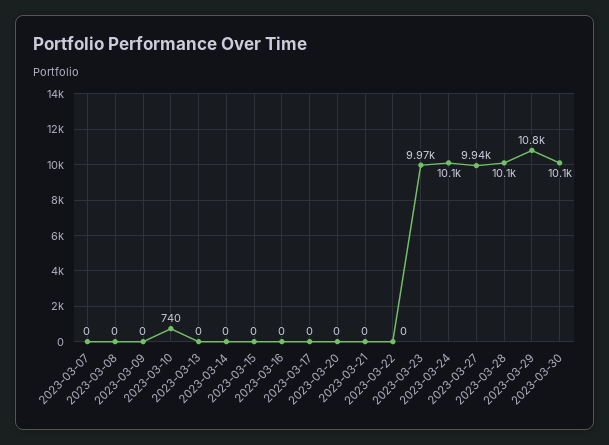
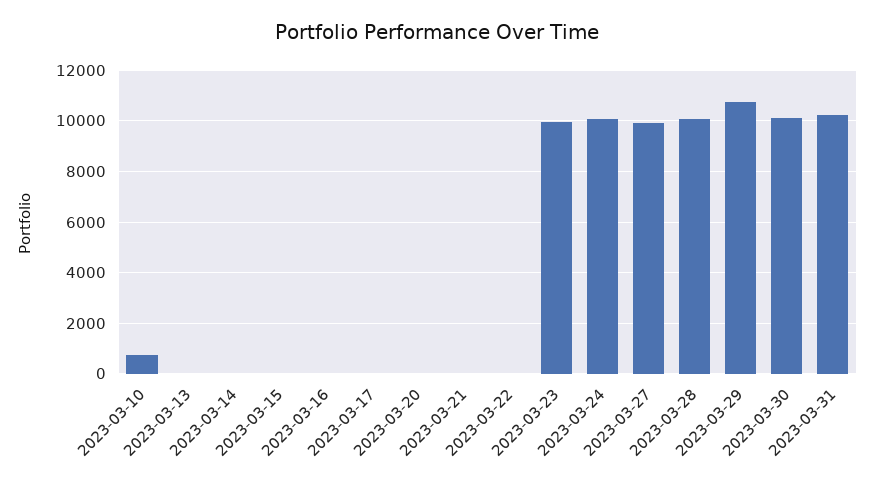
2023-03-07: 0 -> none
2023-03-08: 0 -> none
2023-03-09: 0 -> none
2023-03-31: none -> 10250

